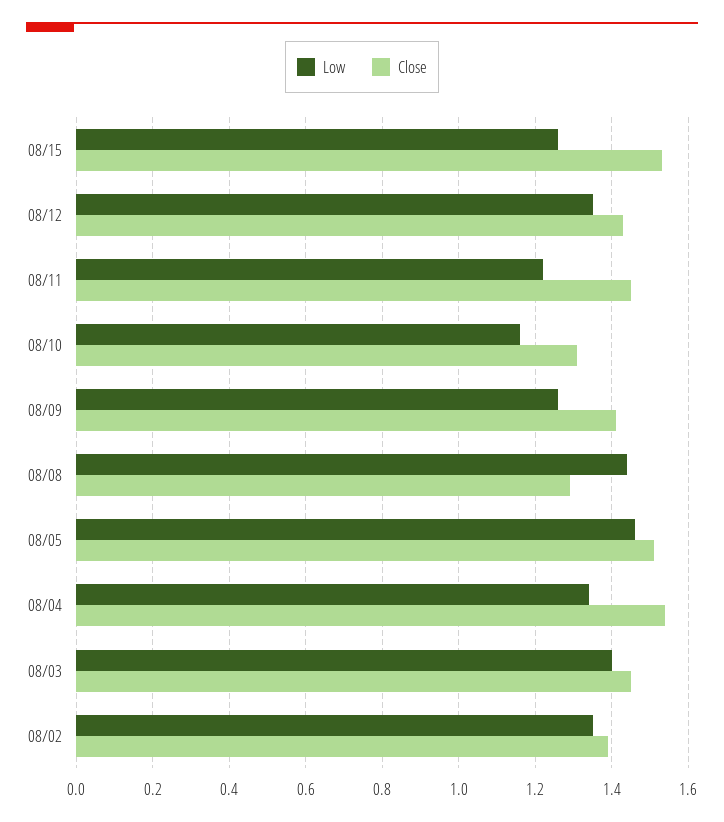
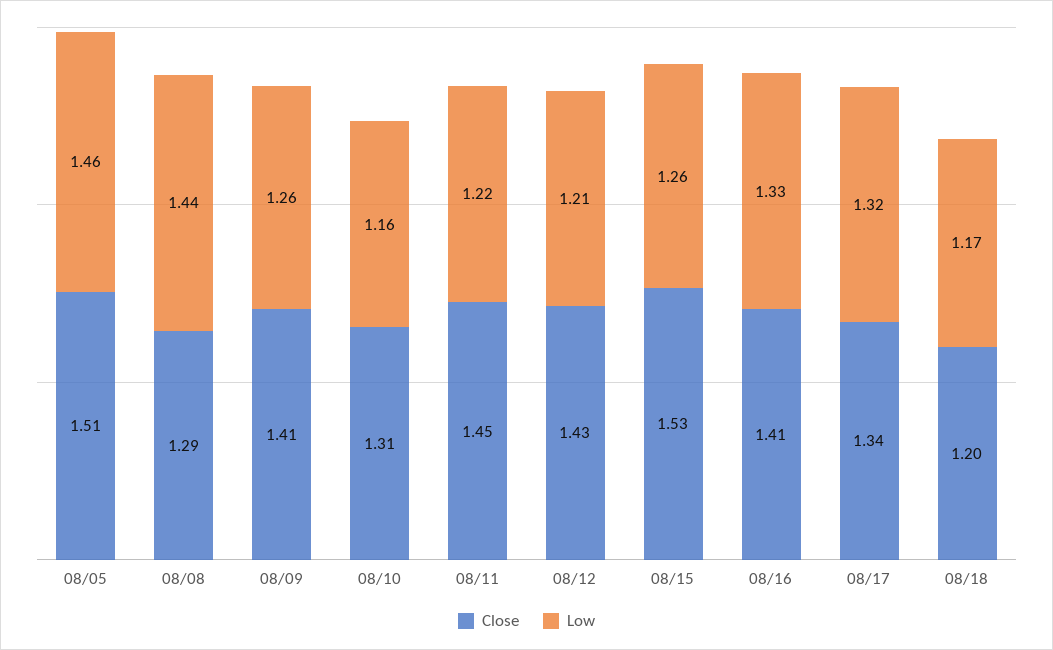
Low, 08/12: 1.35 -> 1.21
Low, 08/04: 1.35 -> none
Close, 08/04: 1.55 -> none
Low, 08/03: 1.4 -> none
Close, 08/03: 1.45 -> none
Low, 08/02: 1.35 -> none
Close, 08/02: 1.4 -> none
Close, 08/16: none -> 1.41
Low, 08/16: none -> 1.33
Close, 08/17: none -> 1.34
Low, 08/17: none -> 1.32
Close, 08/18: none -> 1.2
Low, 08/18: none -> 1.17

